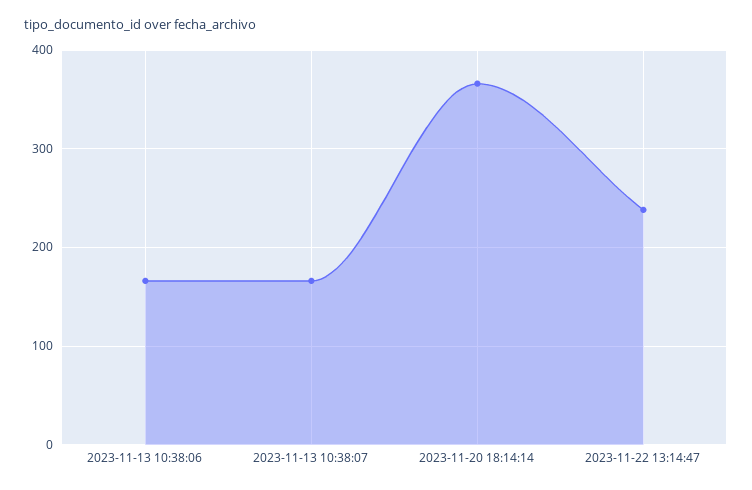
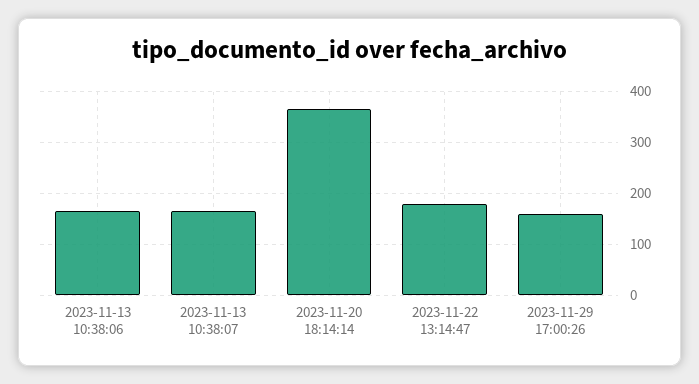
2023-11-22 13:14:47: 240 -> 180
2023-11-29 17:00:26: none -> 160

